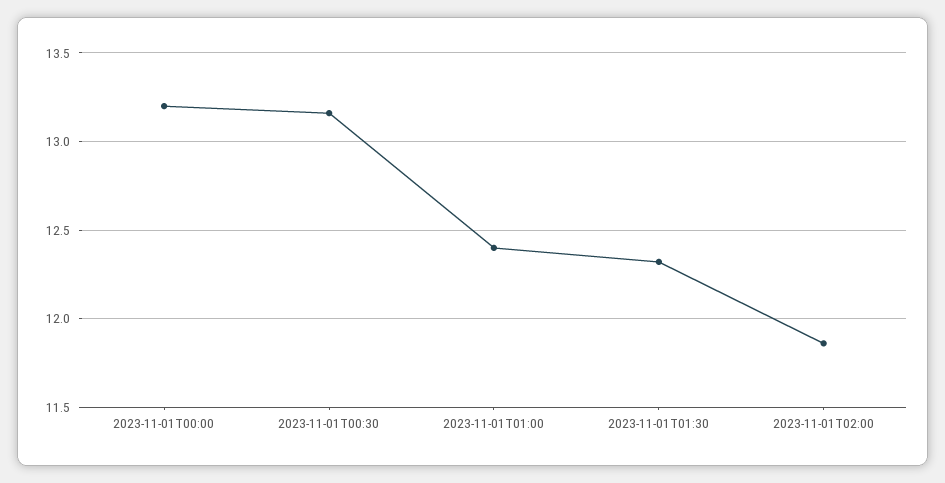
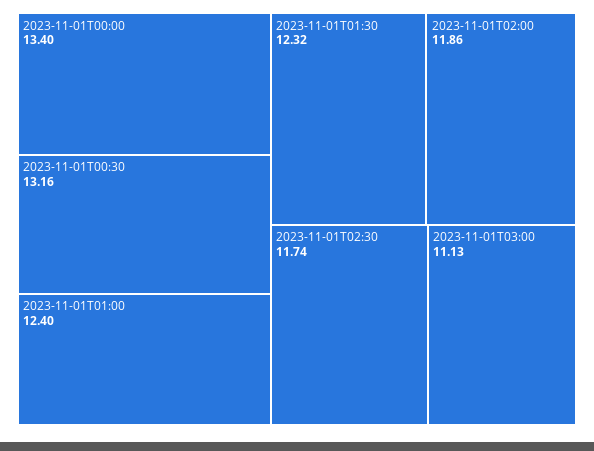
2023-11-01T00:00: 13.2 -> 13.4
2023-11-01T02:30: none -> 11.74
2023-11-01T03:00: none -> 11.13

